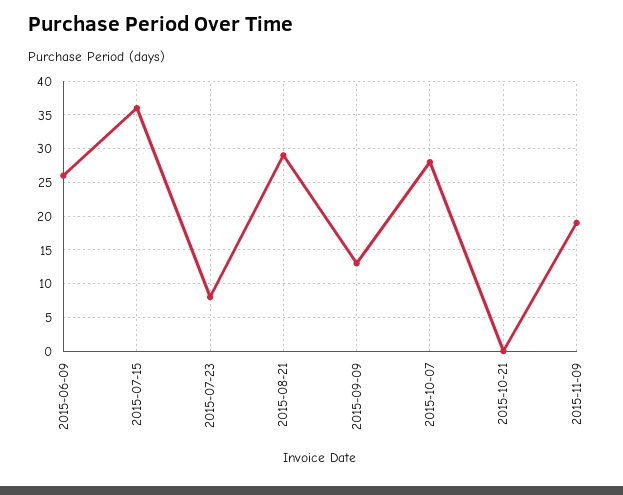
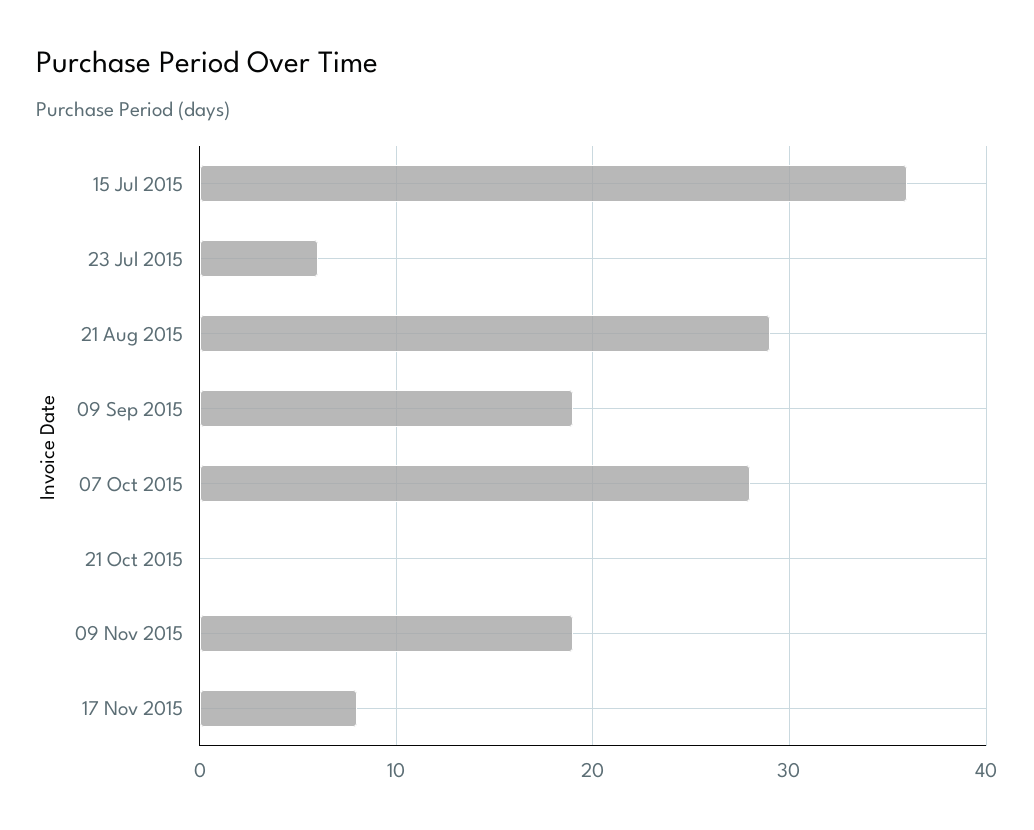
2015-06-09: 26 -> none
2015-07-23: 8 -> 6
2015-09-09: 13 -> 19
17 Nov 2015: none -> 8

